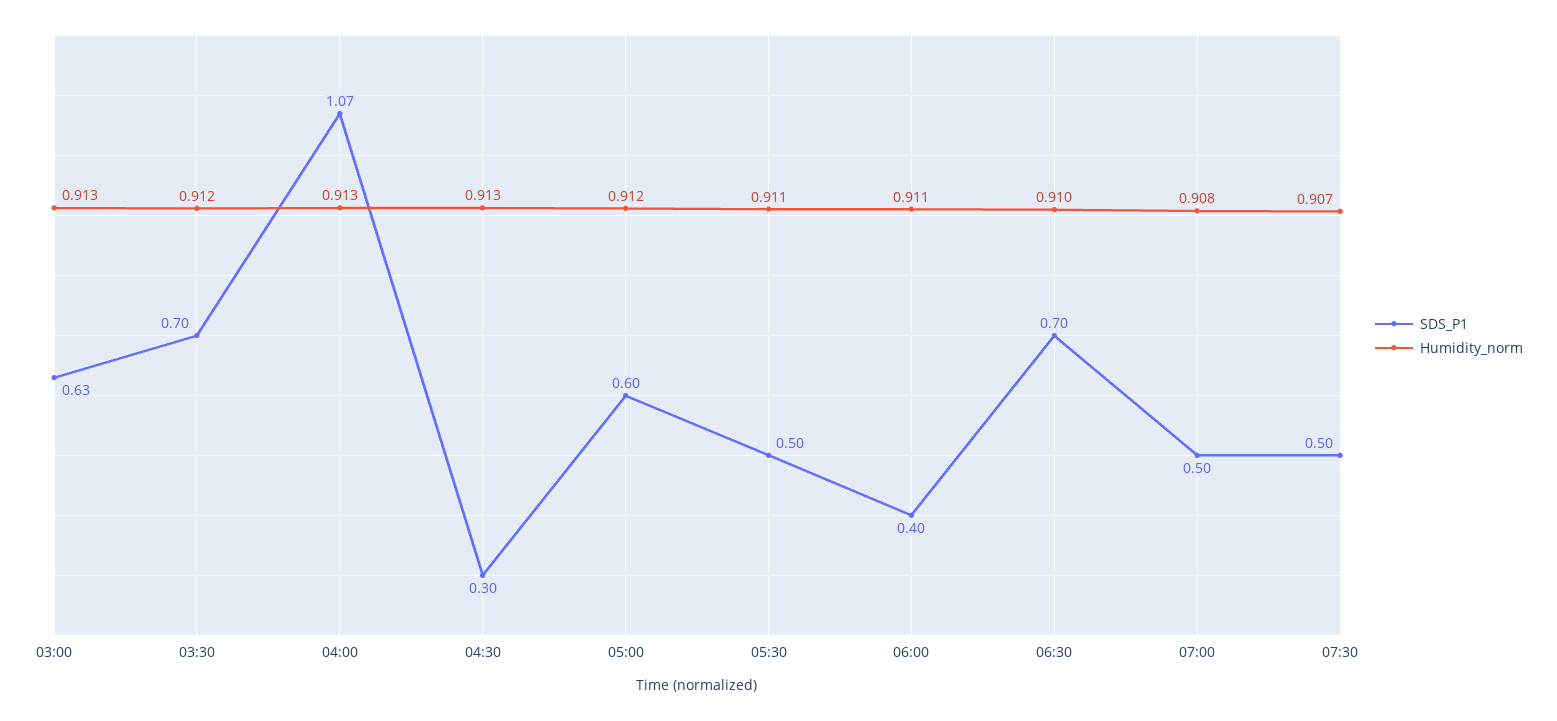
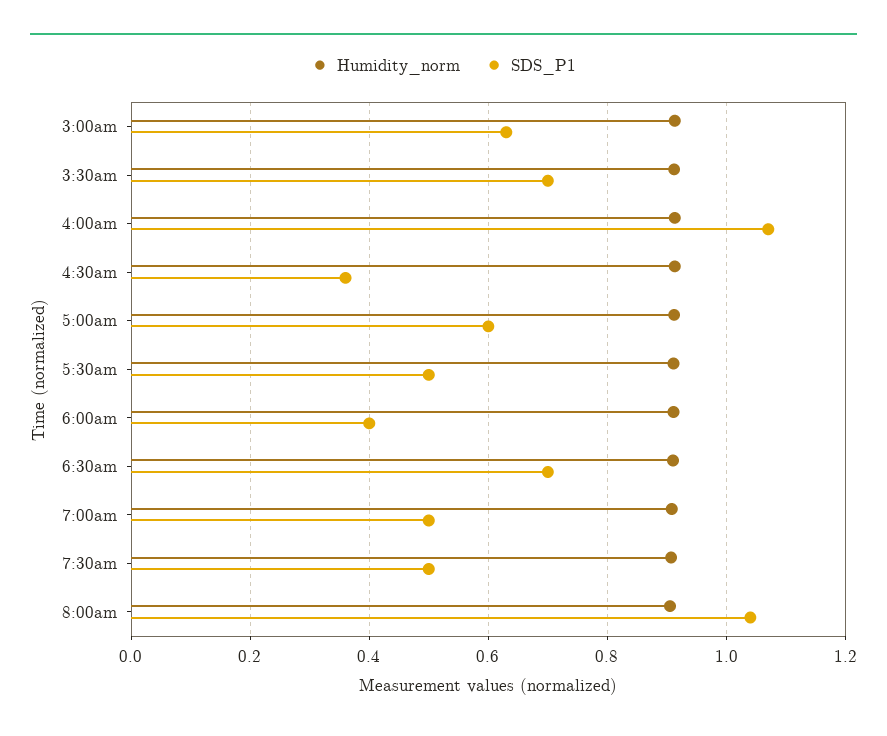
SDS_P1, 04:30: 0.3 -> 0.36
Humidity_norm, 8:00am: none -> 0.9
SDS_P1, 8:00am: none -> 1.04

